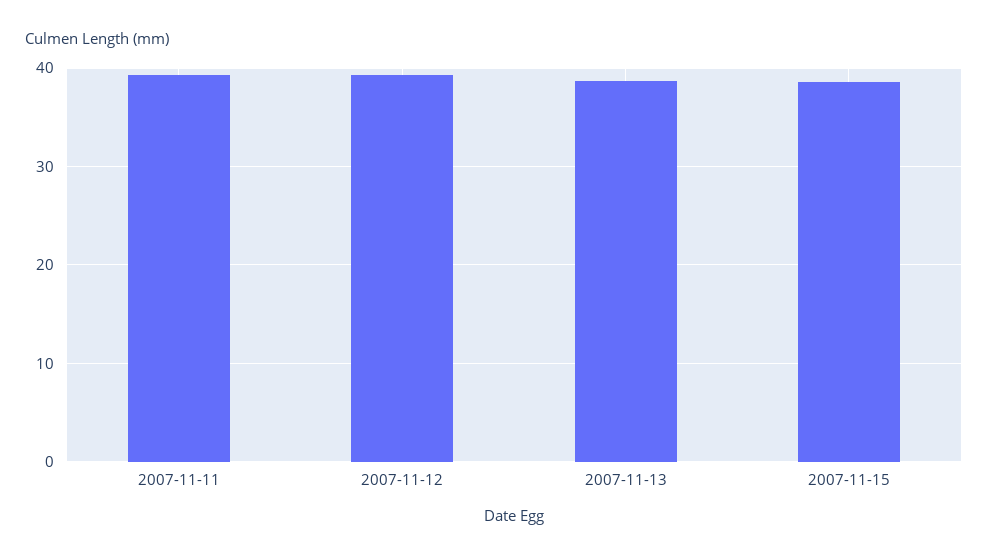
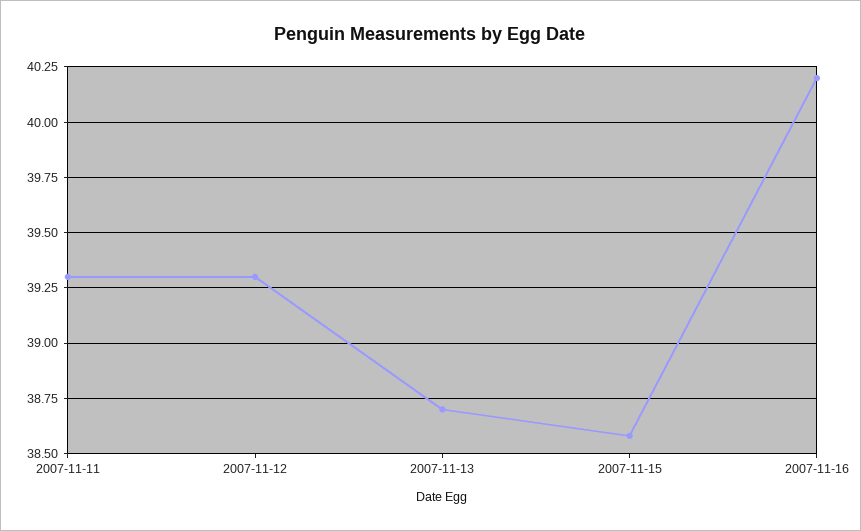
2007-11-16: none -> 40.2

